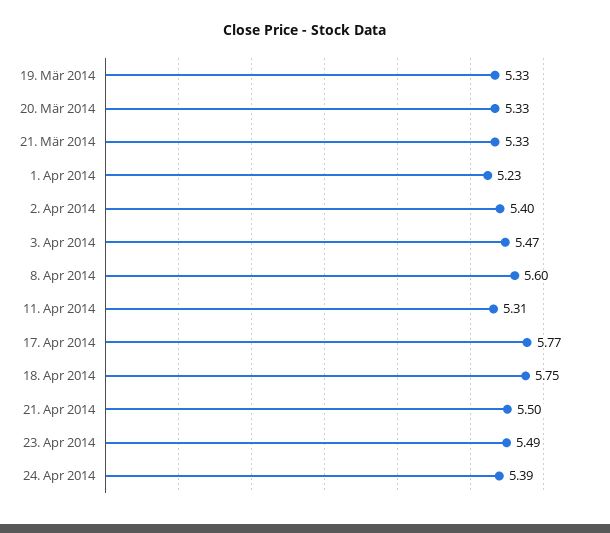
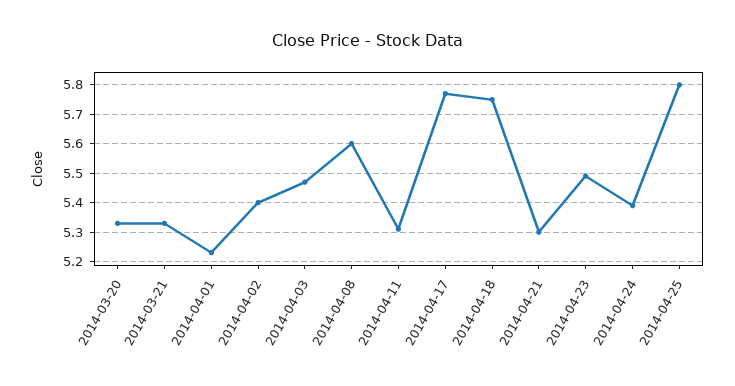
19. Mär 2014: 5.33 -> none
21. Apr 2014: 5.5 -> 5.3
2014-04-25: none -> 5.8

